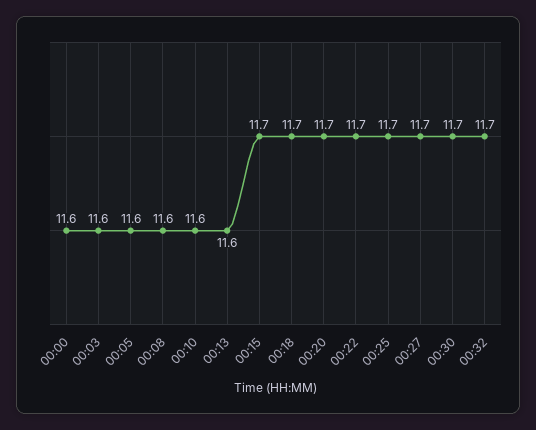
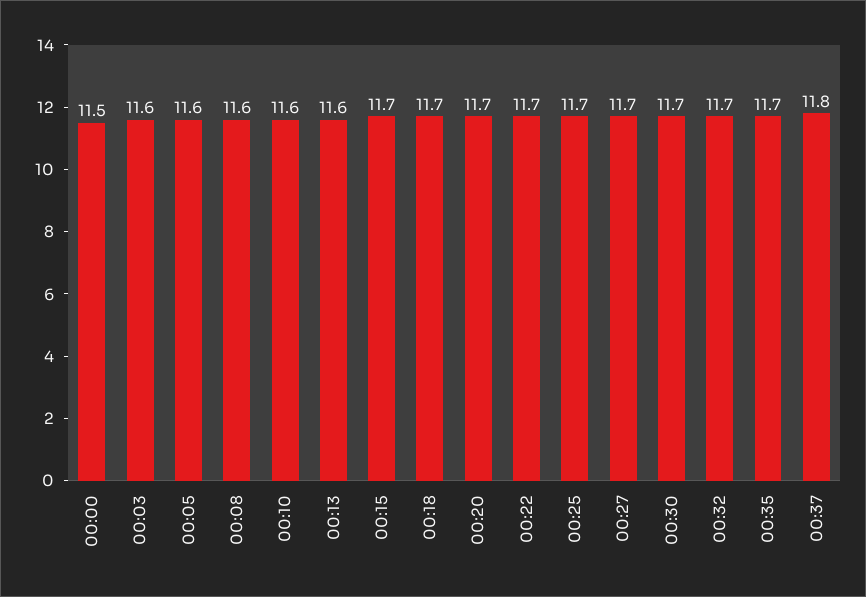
00:00: 11.6 -> 11.5
00:35: none -> 11.7
00:37: none -> 11.8

